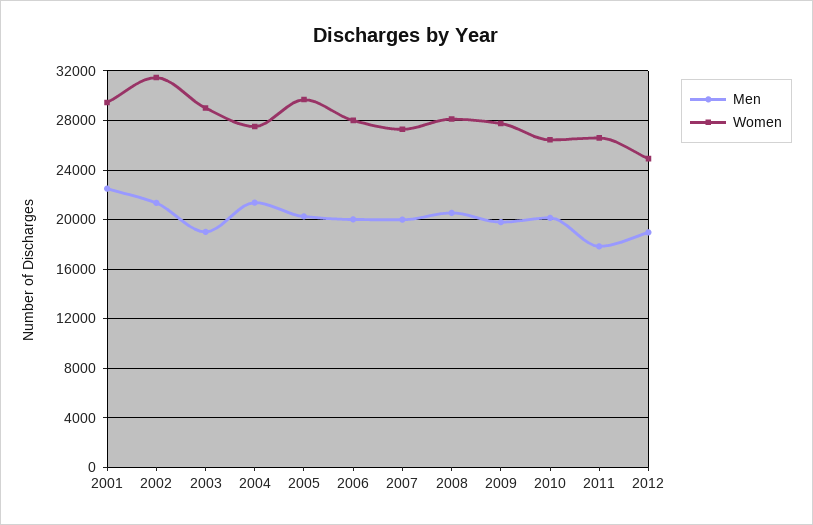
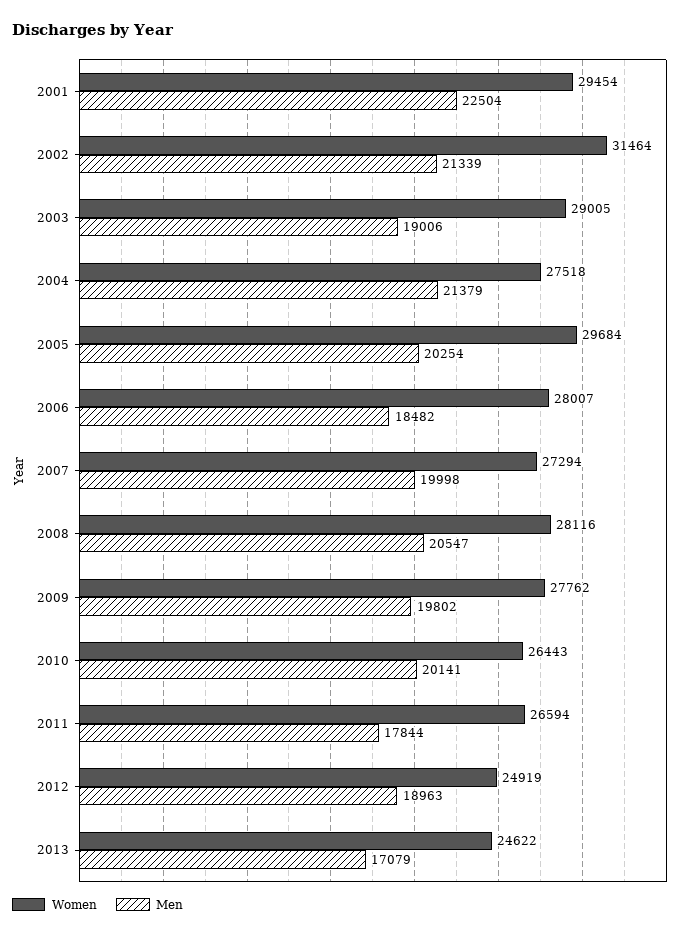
Men, 2006: 20000 -> 18482
Women, 2013: none -> 24622
Men, 2013: none -> 17079

